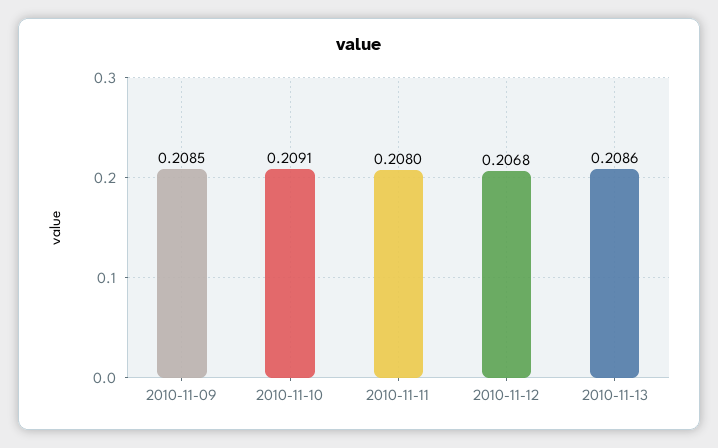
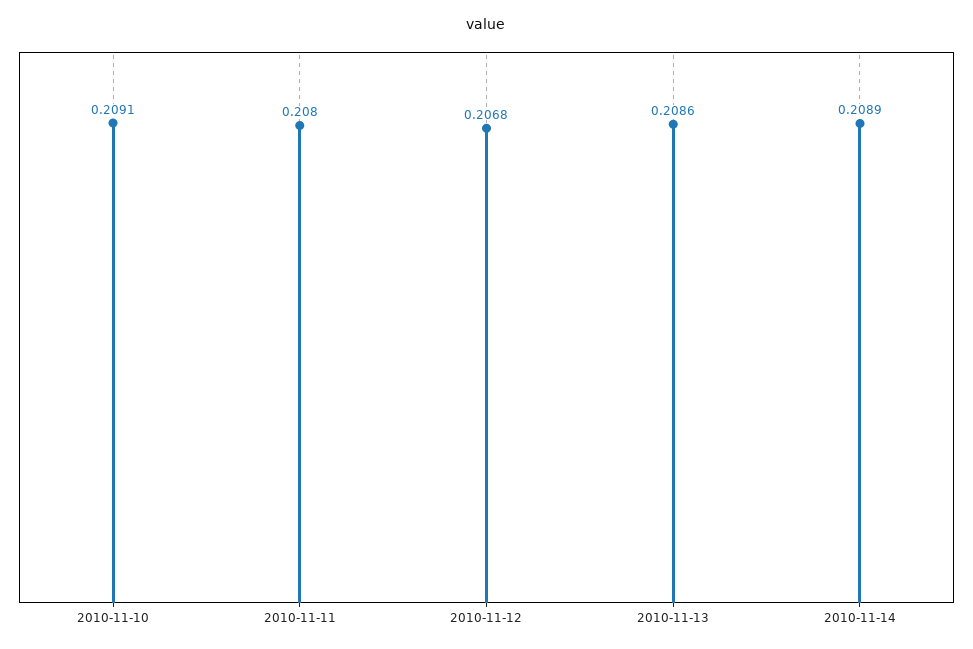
2010-11-09: 0.2085 -> none
2010-11-14: none -> 0.2089

